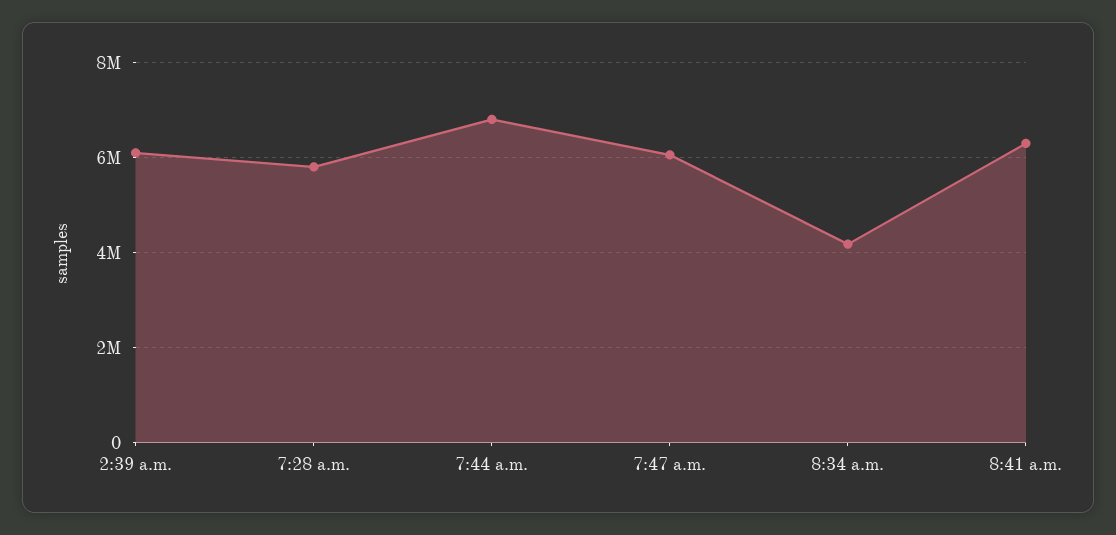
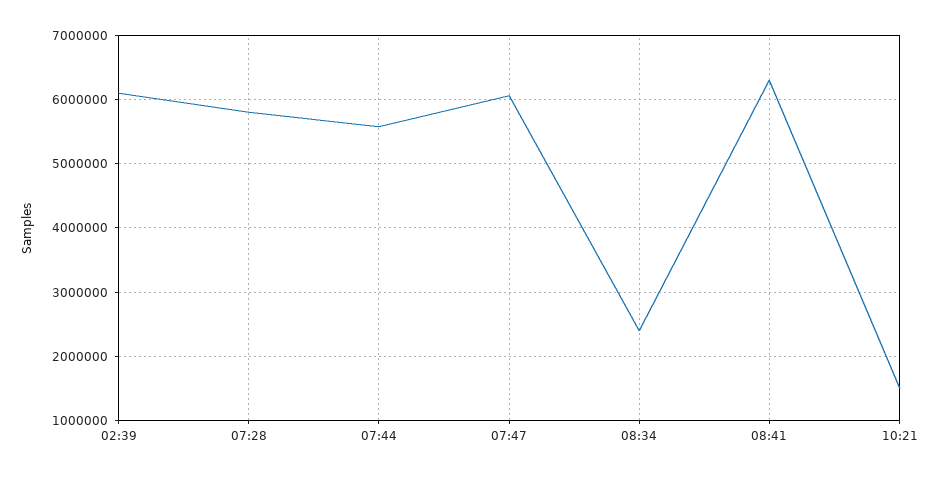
7:44 a.m.: 6800000 -> 5600000
8:34 a.m.: 4200000 -> 2400000
10:21: none -> 1500000

